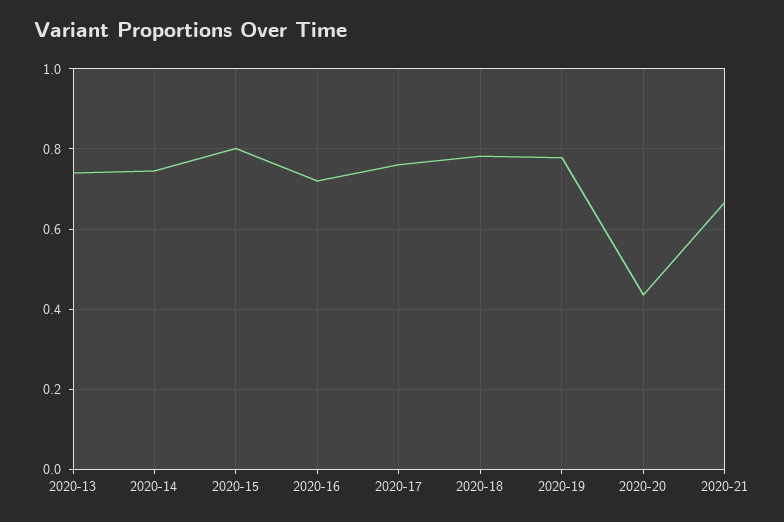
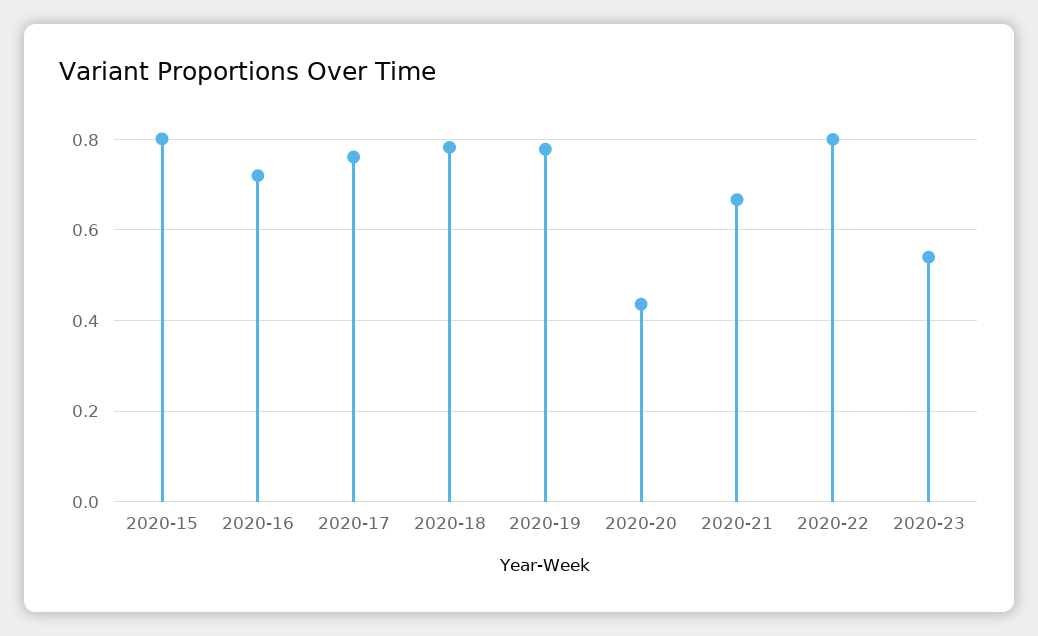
2020-13: 0.74 -> none
2020-14: 0.74 -> none
2020-22: none -> 0.8
2020-23: none -> 0.54

